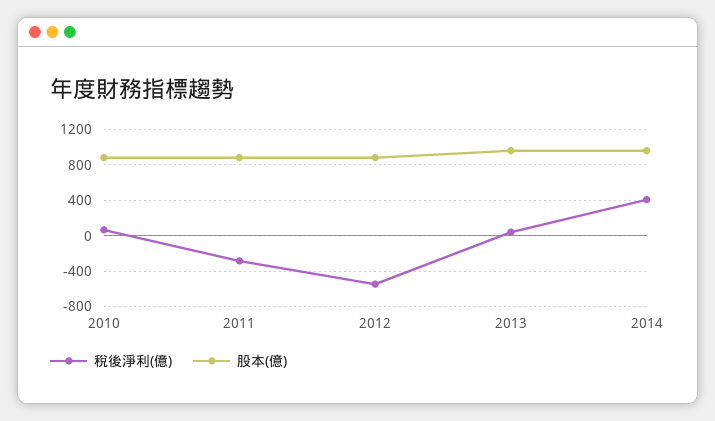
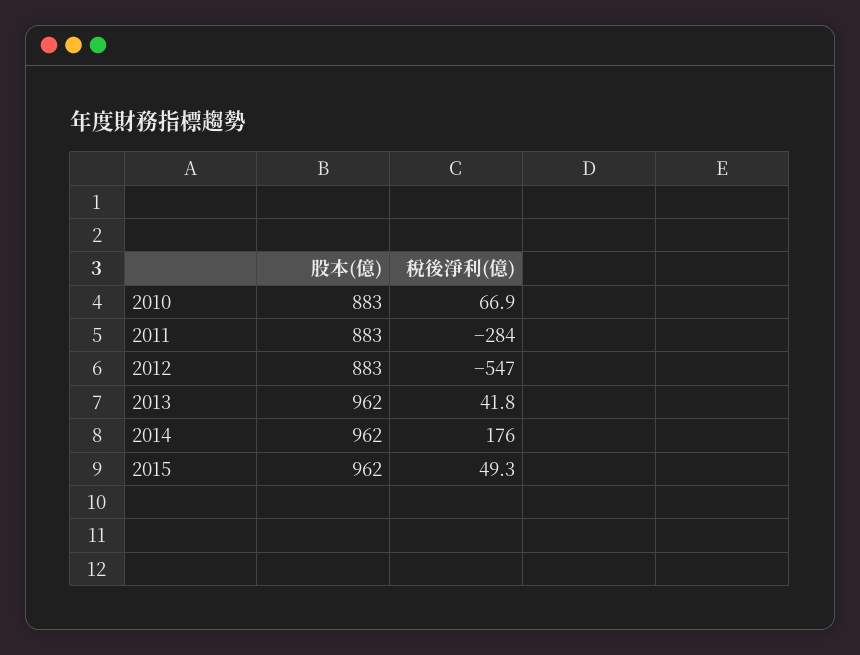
稅後淨利(億), 2014: 400 -> 176
股本(億), 2015: none -> 962
稅後淨利(億), 2015: none -> 49.3

